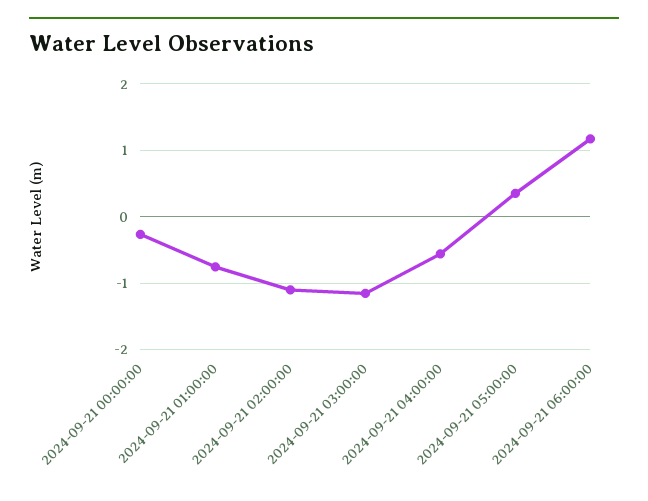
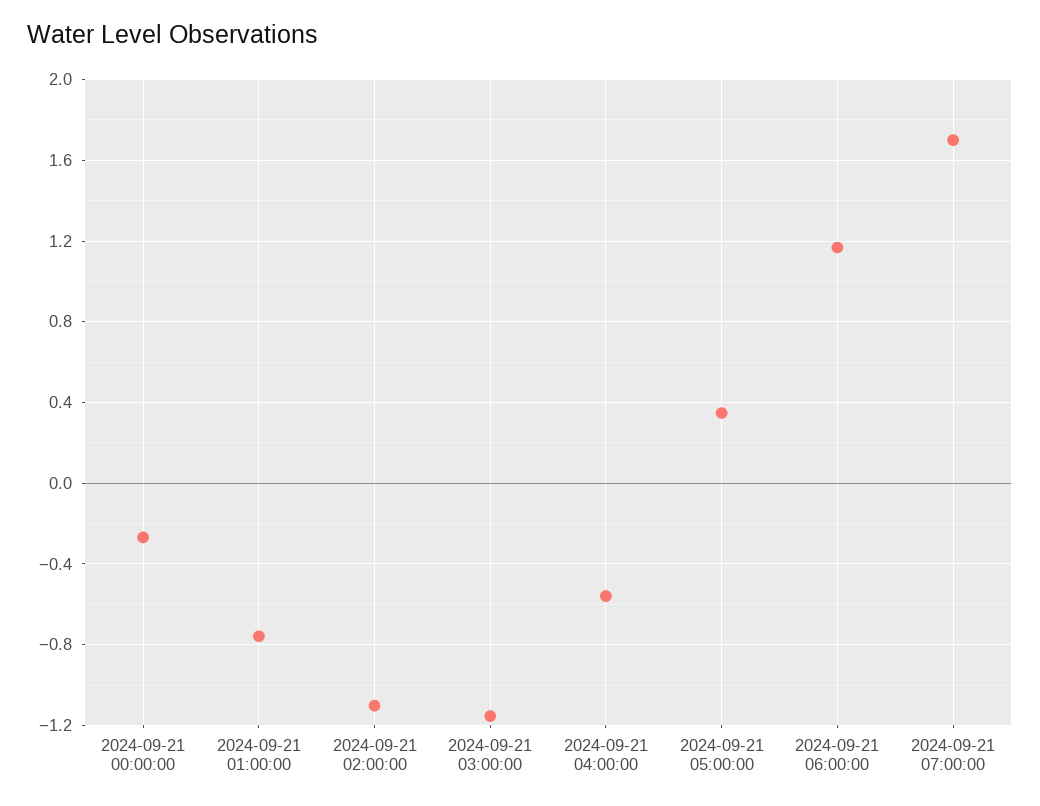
2024-09-21 07:00:00: none -> 1.7

